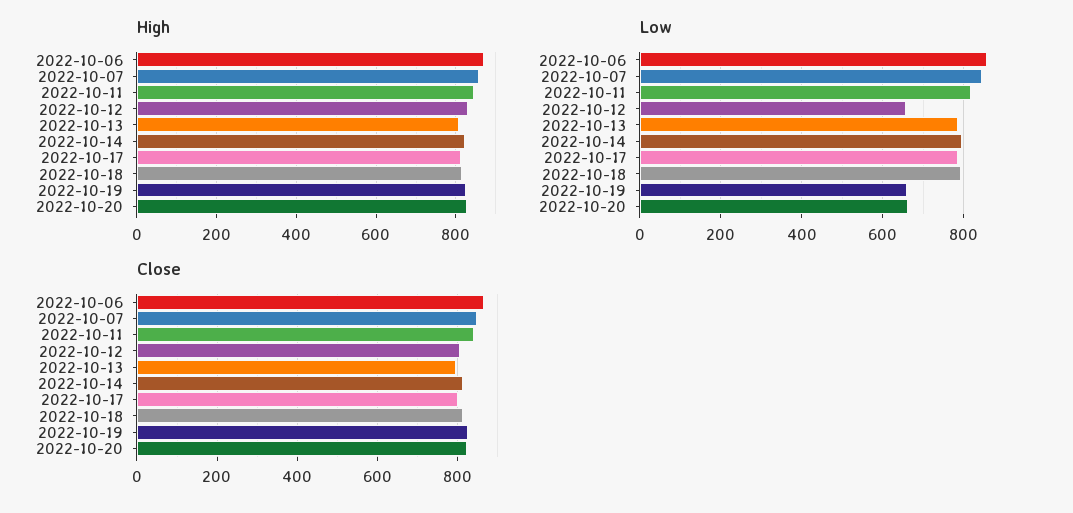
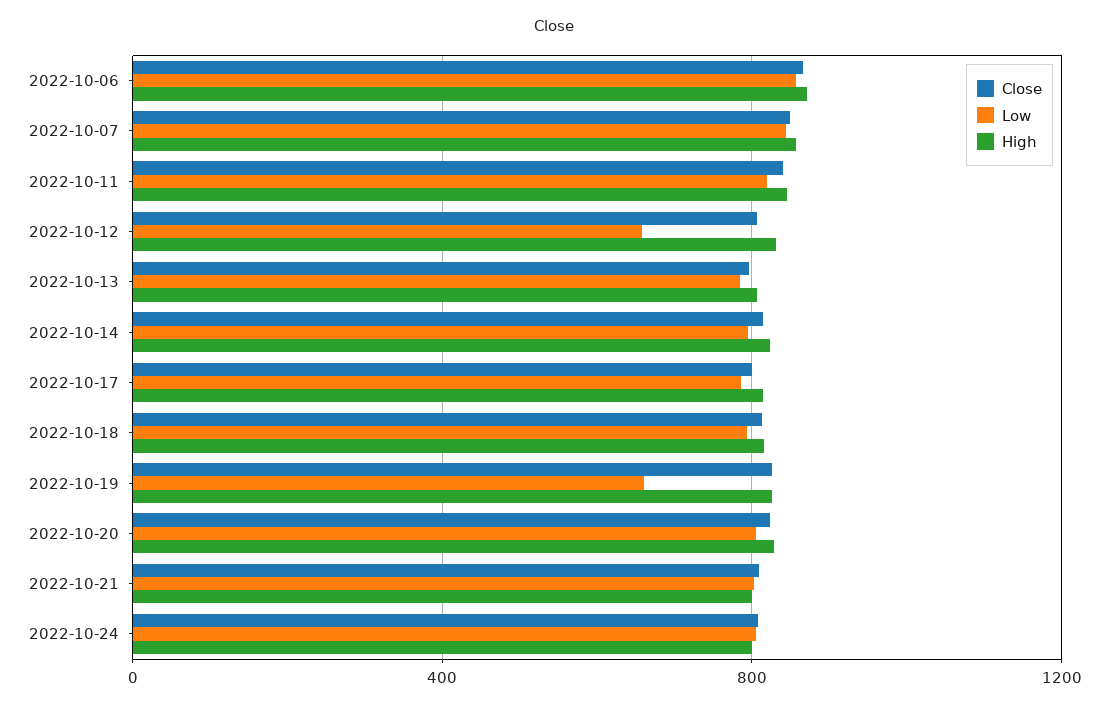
Low, 2022-10-20: 660 -> 800
Close, 2022-10-21: none -> 800
Low, 2022-10-21: none -> 800
High, 2022-10-21: none -> 800
Close, 2022-10-24: none -> 800
Low, 2022-10-24: none -> 800
High, 2022-10-24: none -> 800

